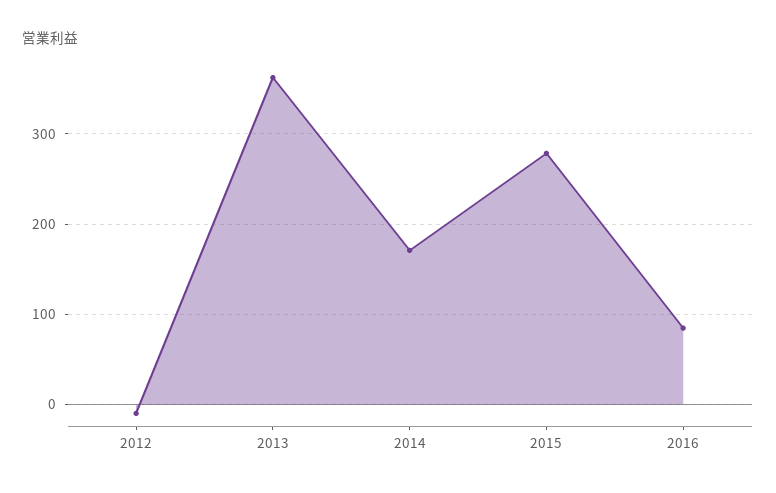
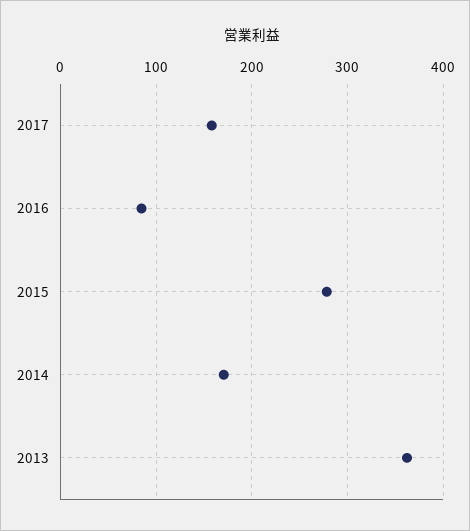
2012: -10 -> none
2017: none -> 160

